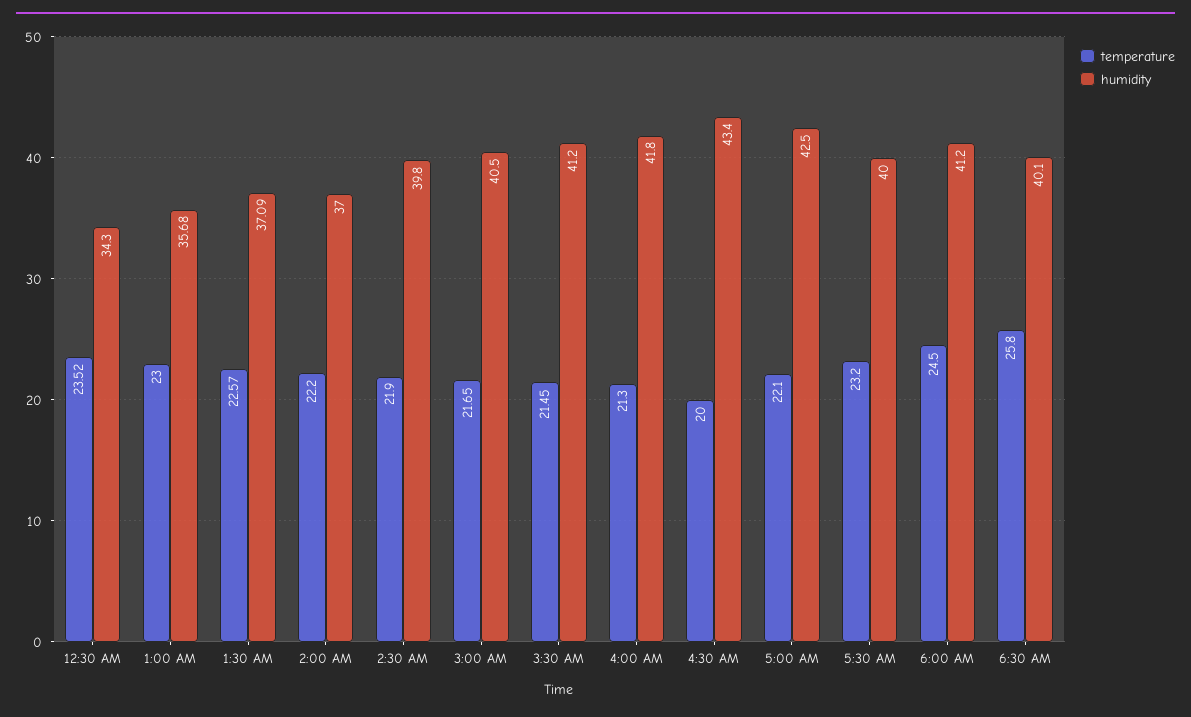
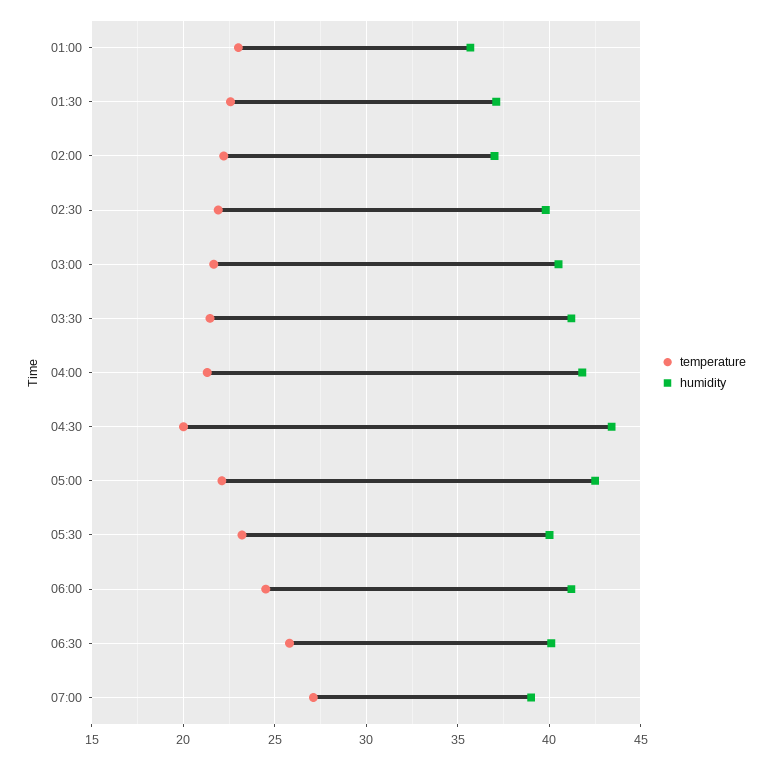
temperature, 12:30 AM: 23.52 -> none
humidity, 12:30 AM: 34.3 -> none
temperature, 07:00: none -> 27
humidity, 07:00: none -> 39

